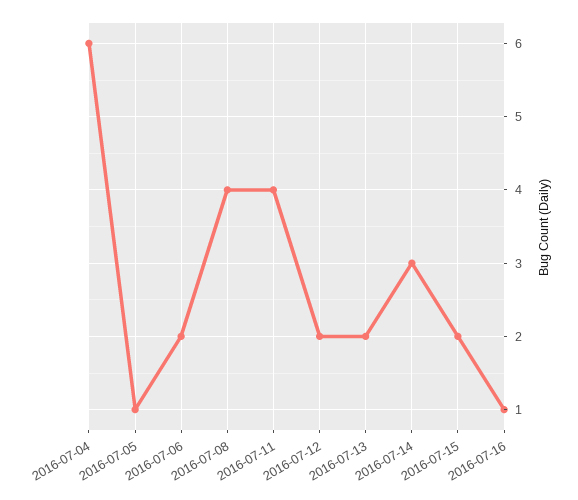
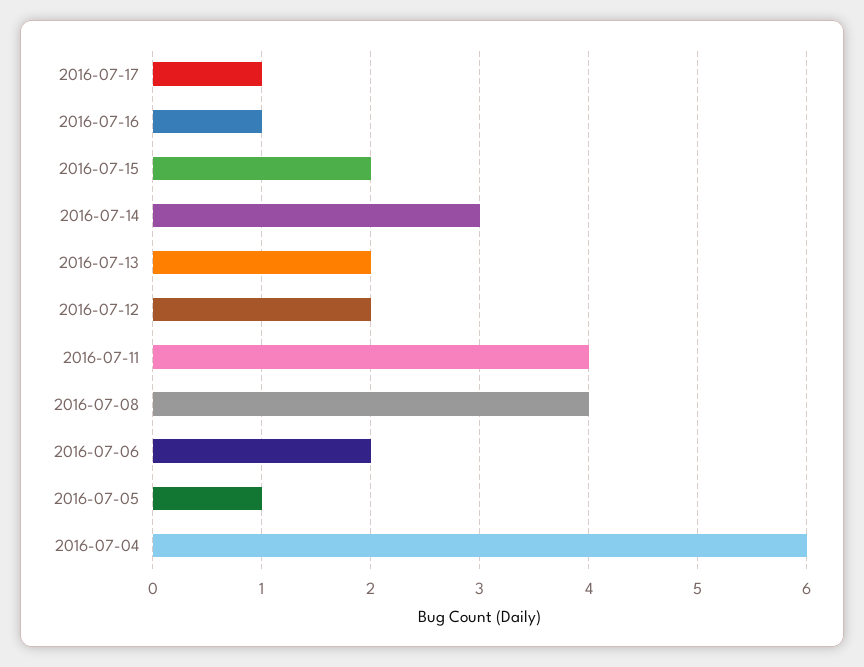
2016-07-17: none -> 1

